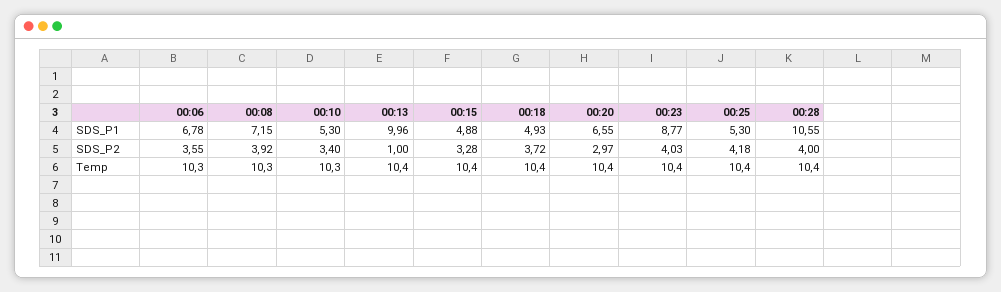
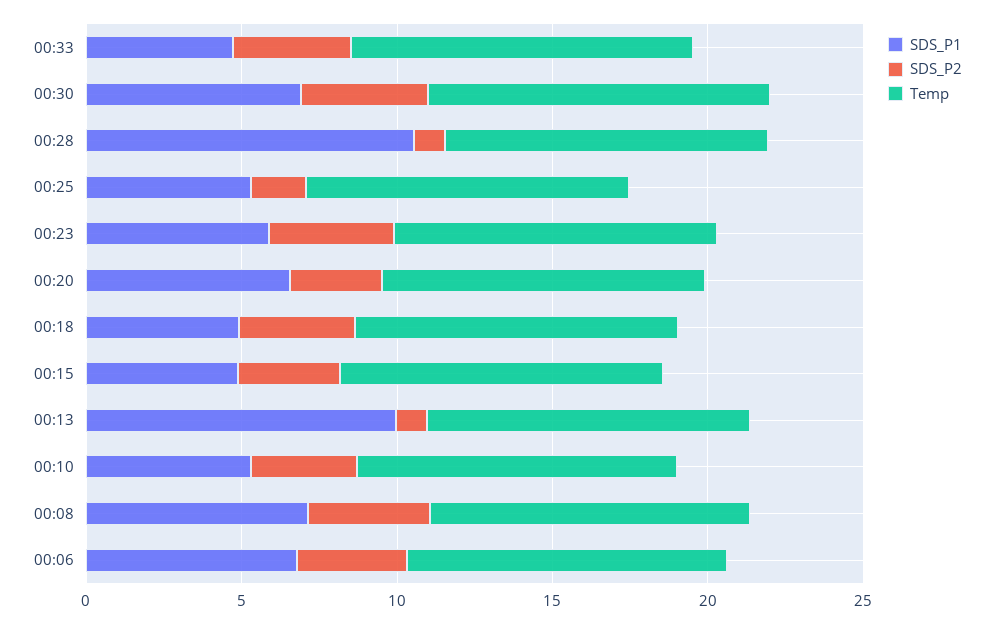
SDS_P1, 00:23: 8.77 -> 6
SDS_P2, 00:25: 4.18 -> 2
SDS_P2, 00:28: 4 -> 1
SDS_P1, 00:33: none -> 5
SDS_P2, 00:33: none -> 4
Temp, 00:33: none -> 11
SDS_P1, 00:30: none -> 7
SDS_P2, 00:30: none -> 4
Temp, 00:30: none -> 11

